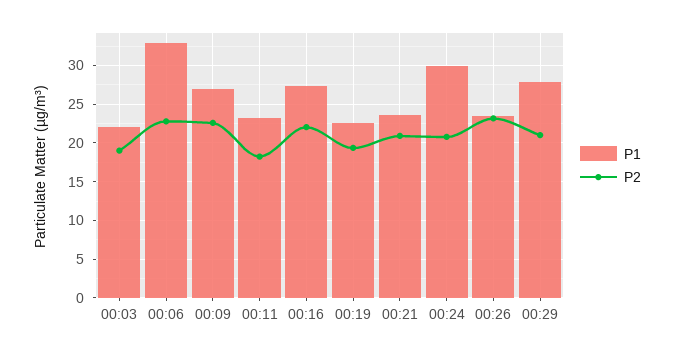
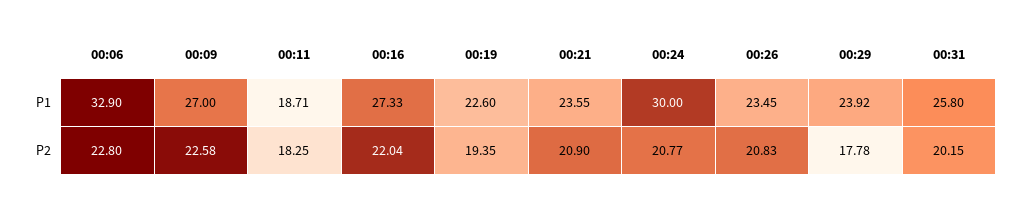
P1, 00:03: 22 -> none
P2, 00:03: 19 -> none
P1, 00:11: 23 -> 18.71
P2, 00:26: 23 -> 20.83
P1, 00:29: 28 -> 23.92
P2, 00:29: 21 -> 17.78
P1, 00:31: none -> 25.8
P2, 00:31: none -> 20.15

